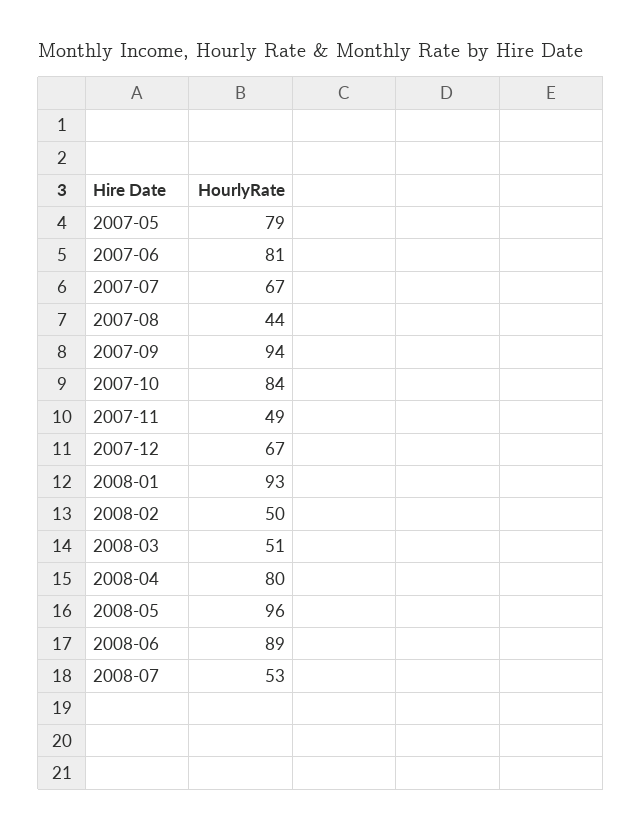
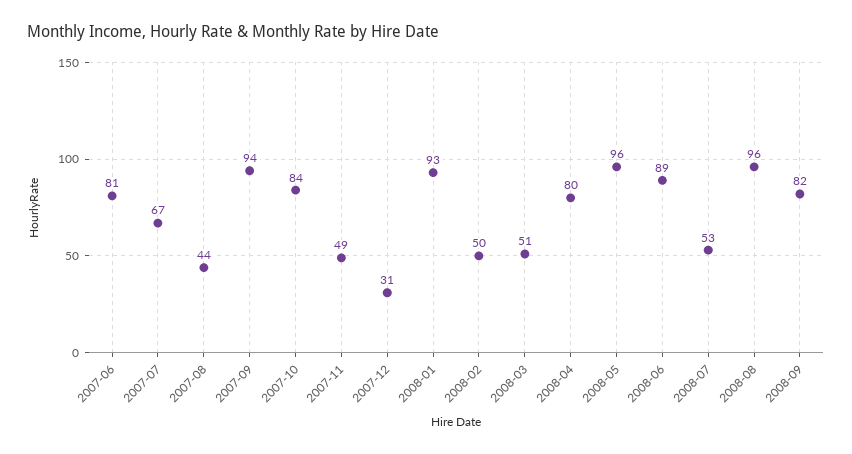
2007-05: 79 -> none
2007-12: 67 -> 31
2008-08: none -> 96
2008-09: none -> 82

